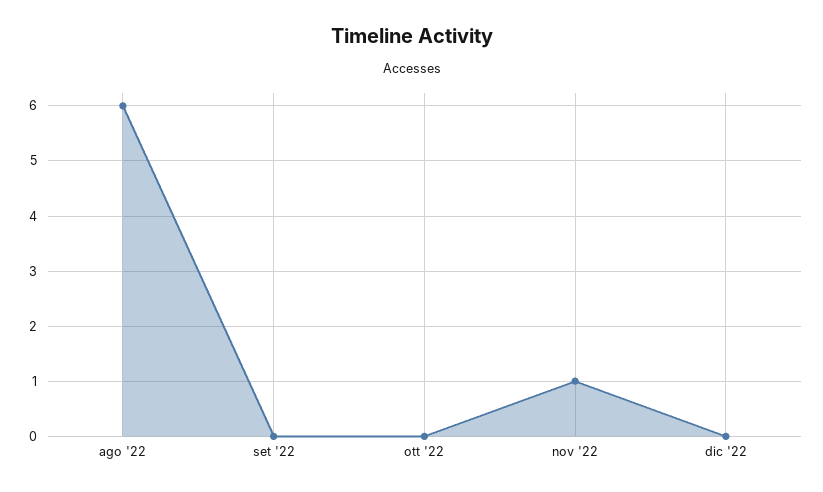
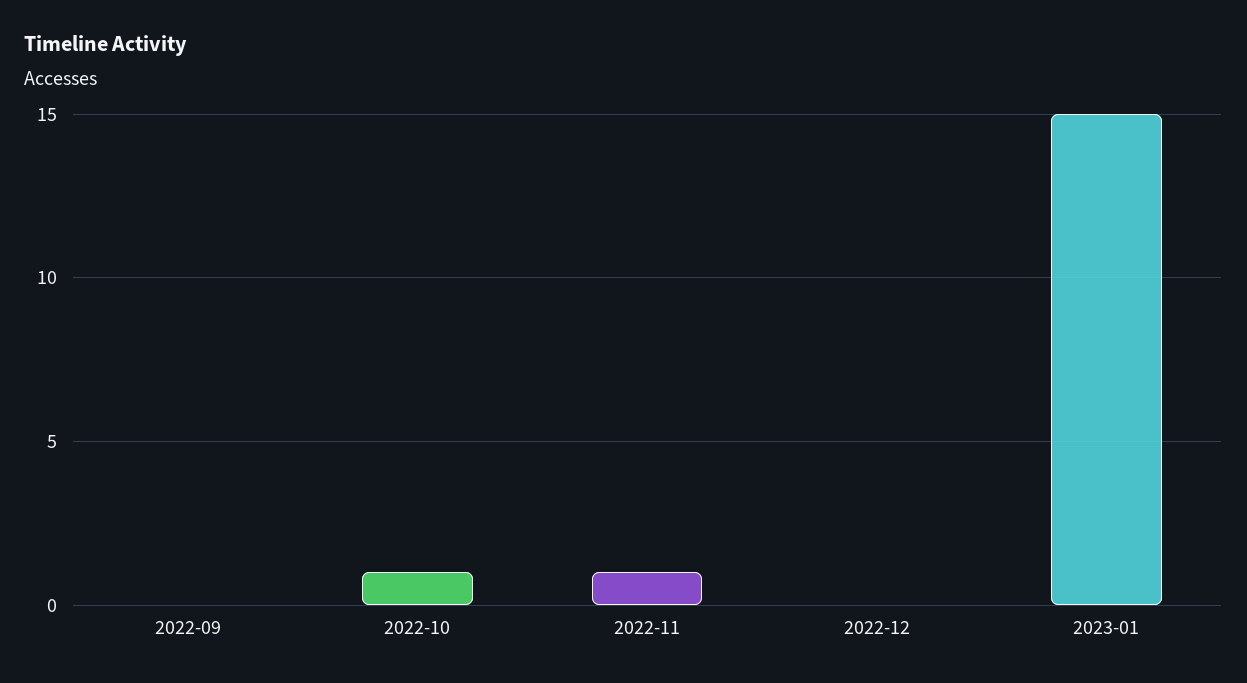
ago '22: 6 -> none
ott '22: 0 -> 1
2023-01: none -> 15

